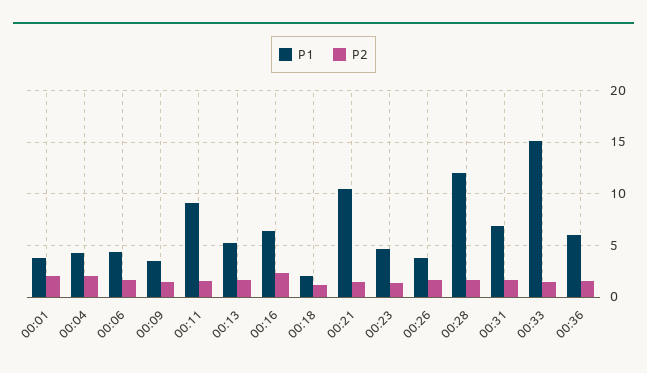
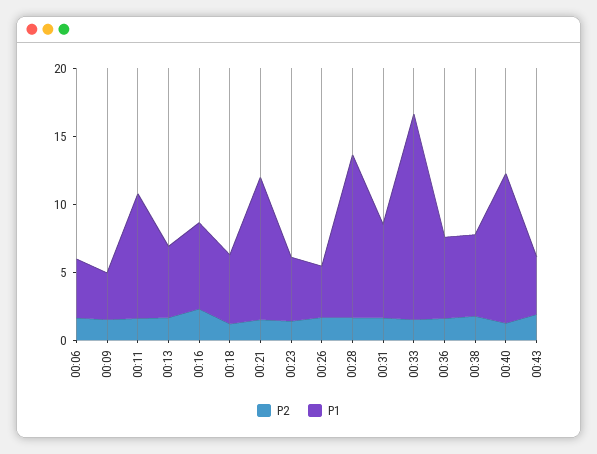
P1, 00:01: 4 -> none
P2, 00:01: 2 -> none
P1, 00:04: 4 -> none
P2, 00:04: 2 -> none
P1, 00:18: 2 -> 5
P2, 00:38: none -> 2
P1, 00:38: none -> 6
P2, 00:40: none -> 1
P1, 00:40: none -> 11
P2, 00:43: none -> 2
P1, 00:43: none -> 4

